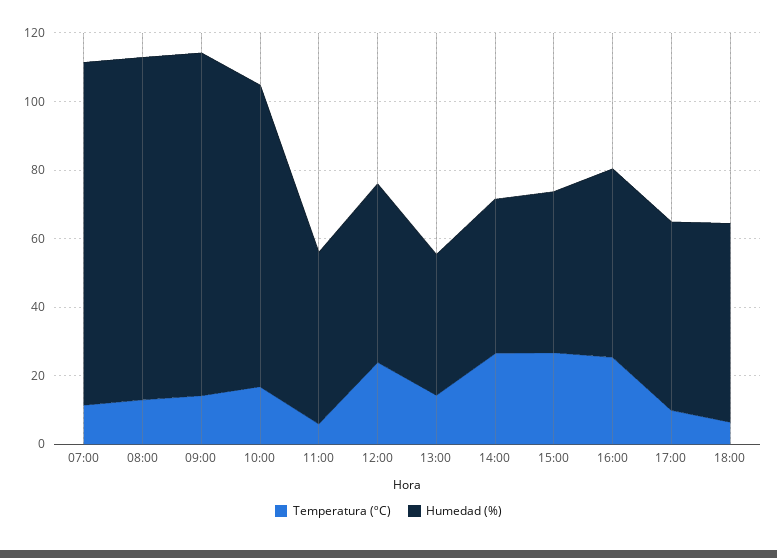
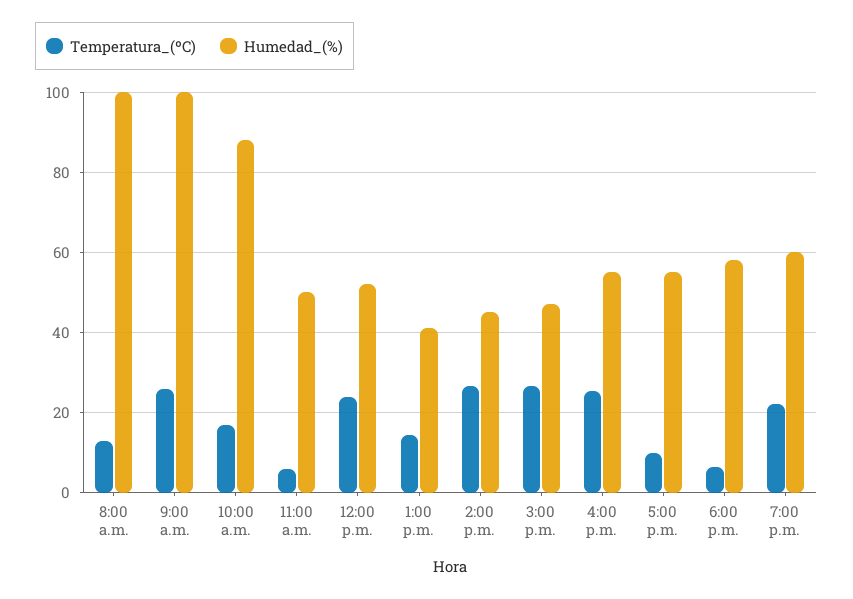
Temperatura (ºC), 07:00: 10 -> none
Humedad (%), 07:00: 100 -> none
Temperatura (ºC), 09:00: 15 -> 26
Temperatura (ºC), 7:00 p.m.: none -> 22
Humedad (%), 7:00 p.m.: none -> 60

